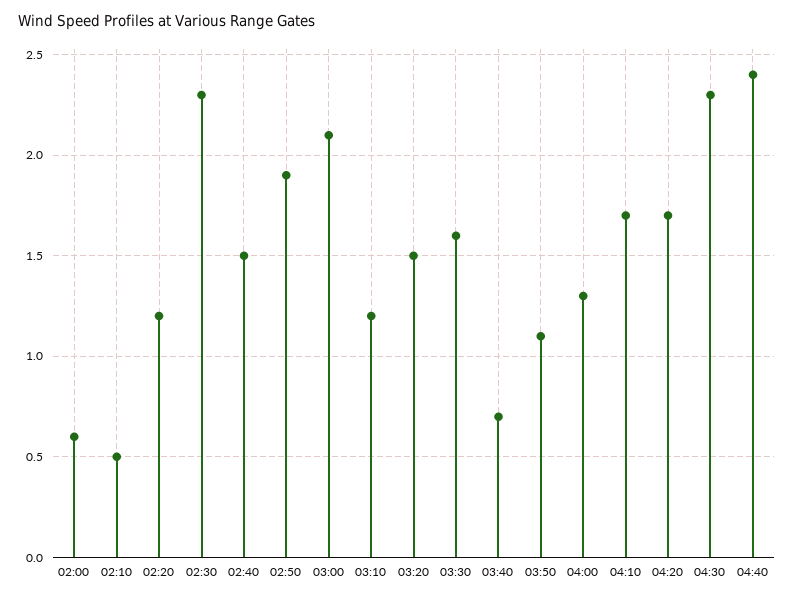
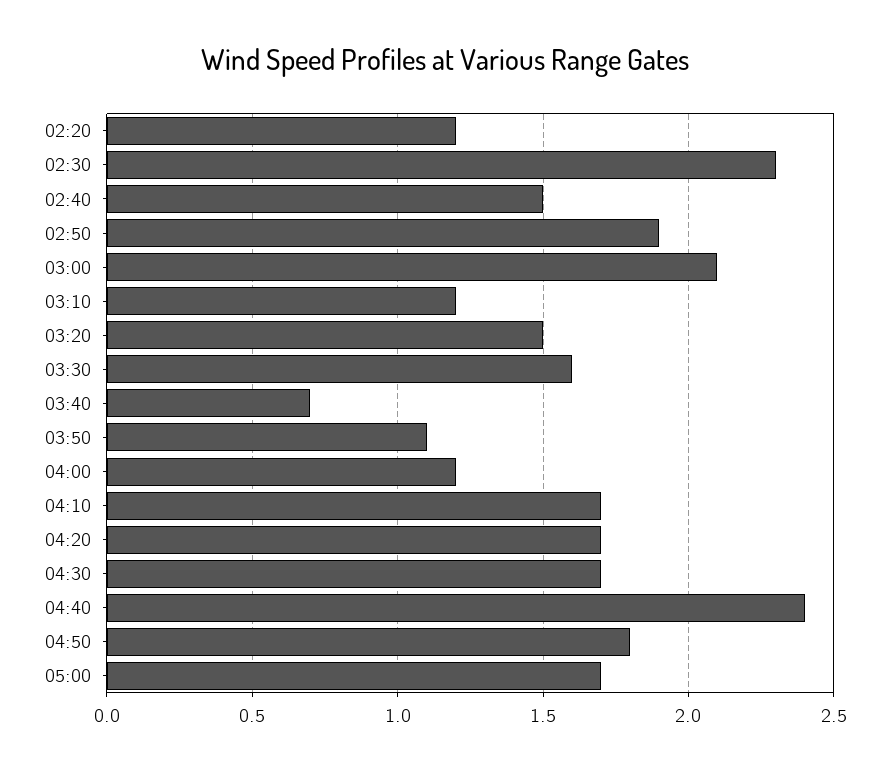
02:00: 0.6 -> none
02:10: 0.5 -> none
04:00: 1.3 -> 1.2
04:30: 2.3 -> 1.7
04:50: none -> 1.8
05:00: none -> 1.7

